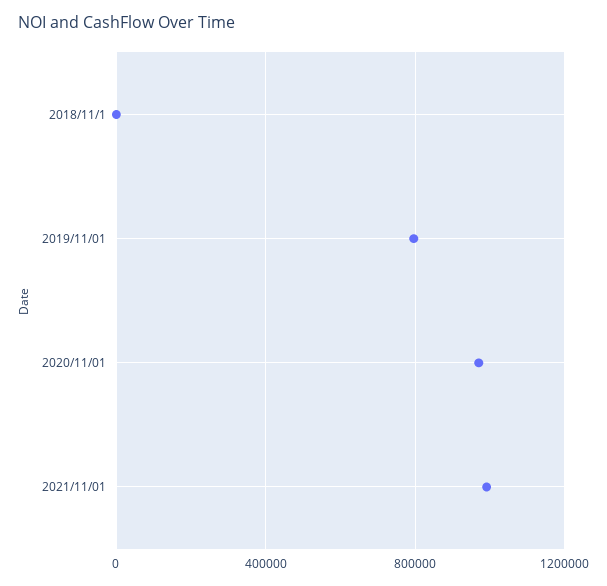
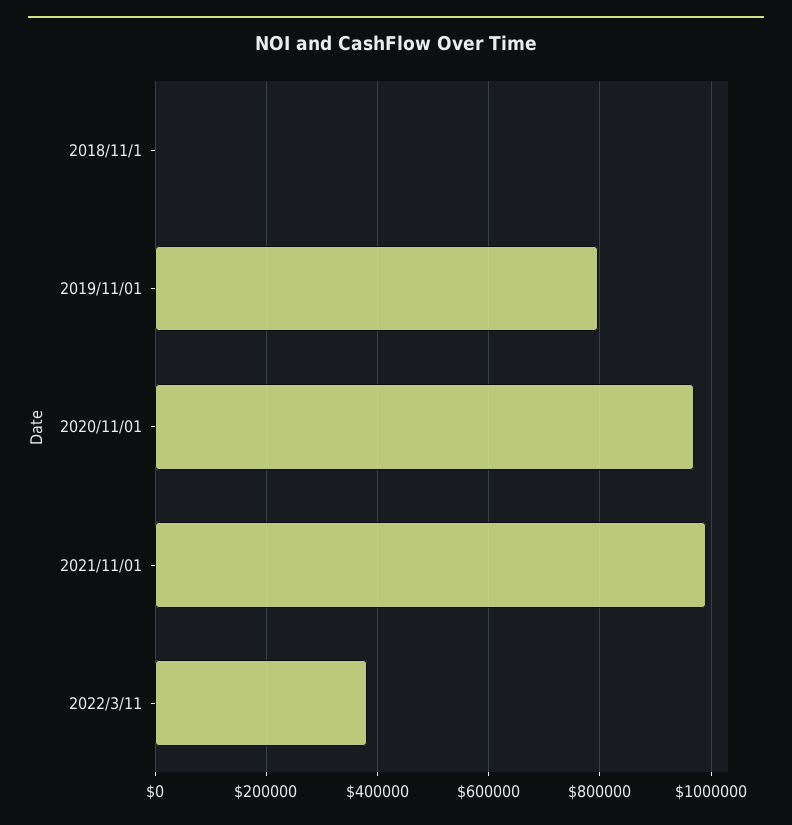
2022/3/11: none -> 380000

